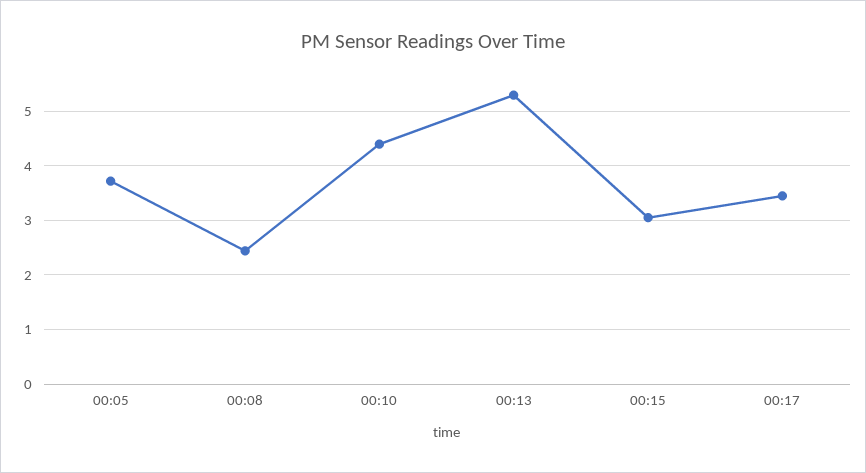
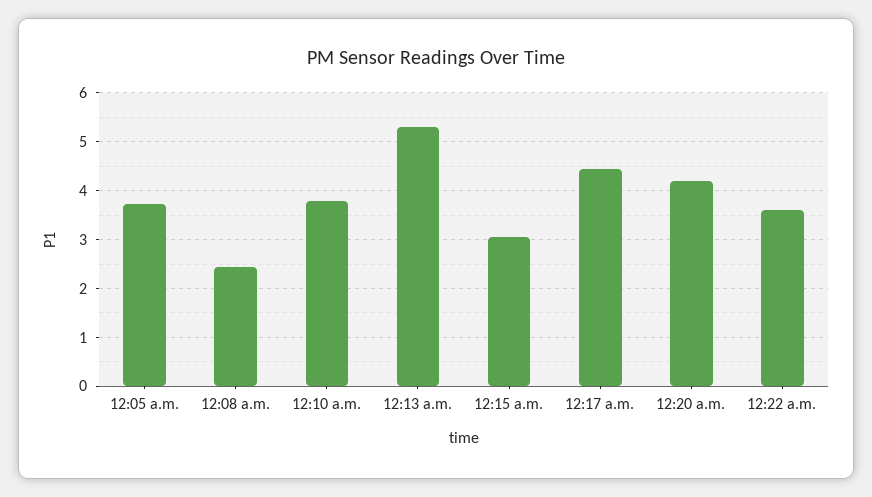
00:10: 4.4 -> 3.8
00:17: 3.4 -> 4.4
12:20 a.m.: none -> 4.2
12:22 a.m.: none -> 3.6

